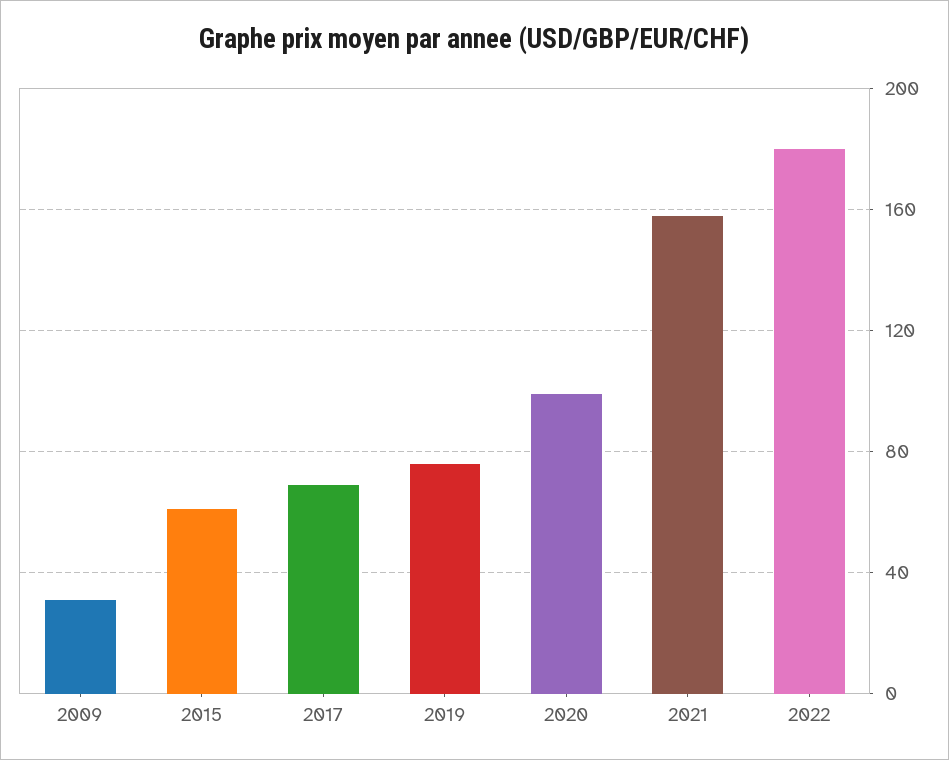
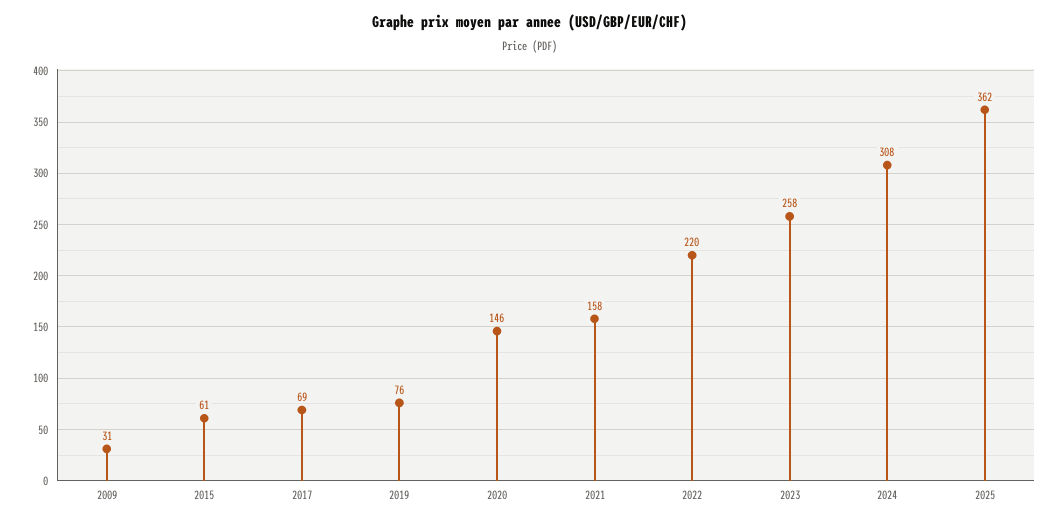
2020: 100 -> 146
2022: 180 -> 220
2023: none -> 258
2024: none -> 308
2025: none -> 362

